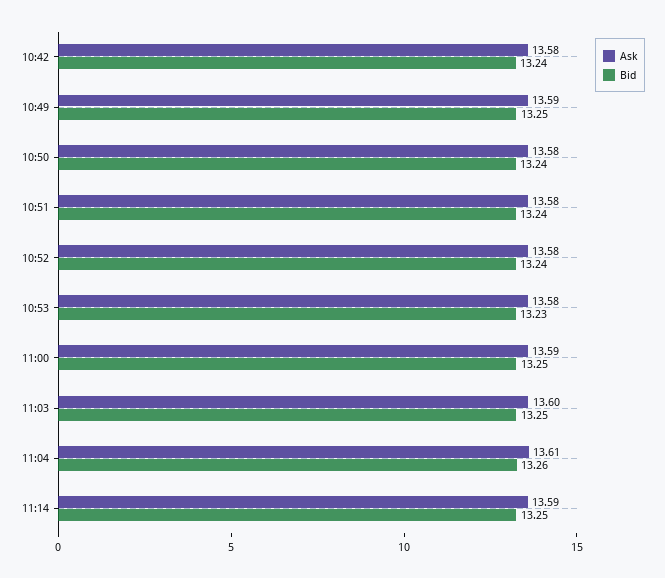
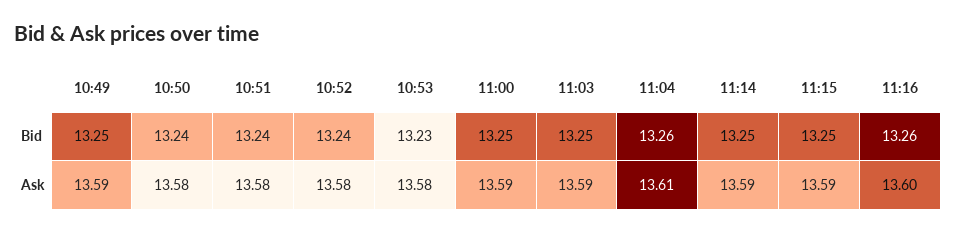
Ask, 10:42: 13.58 -> none
Bid, 10:42: 13.24 -> none
Ask, 11:03: 13.6 -> 13.59
Bid, 11:15: none -> 13.25
Bid, 11:16: none -> 13.26
Ask, 11:15: none -> 13.59
Ask, 11:16: none -> 13.6

